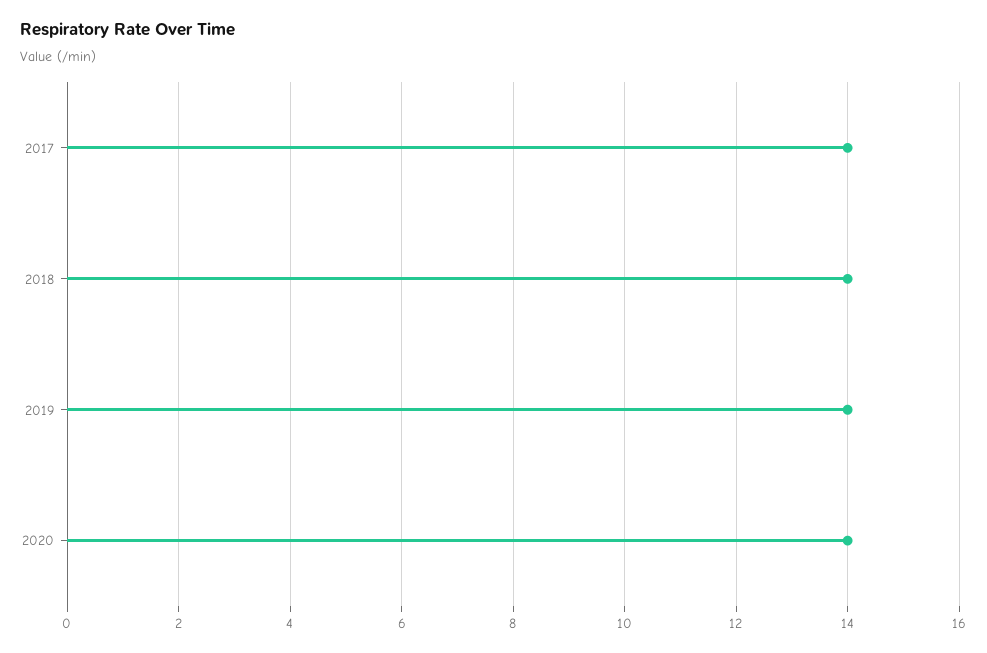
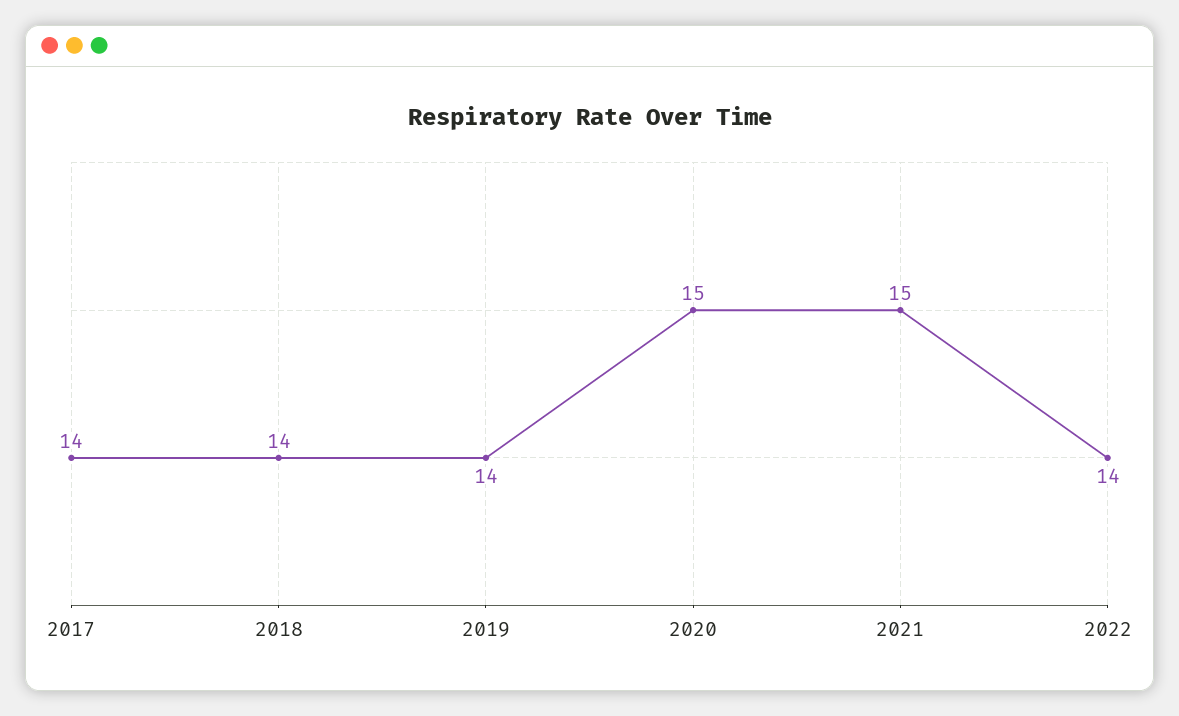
2020: 14 -> 15
2021: none -> 15
2022: none -> 14

